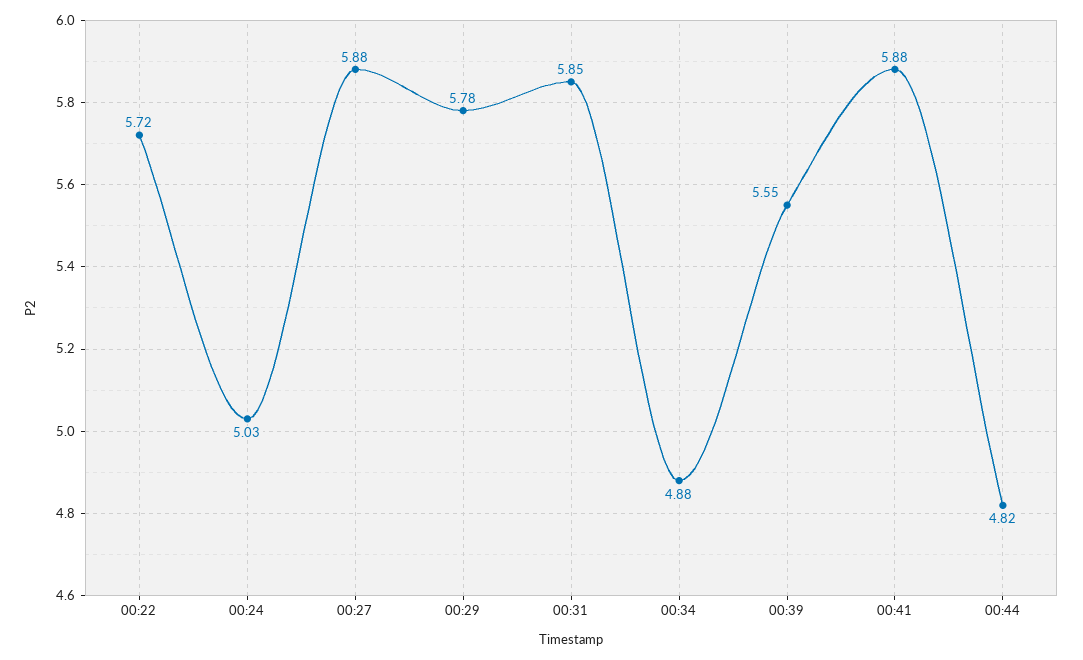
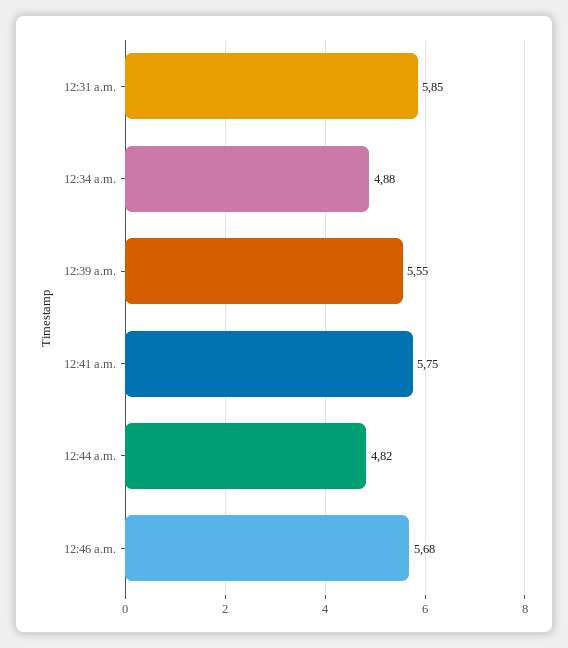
00:22: 5.72 -> none
00:24: 5.03 -> none
00:27: 5.88 -> none
00:29: 5.78 -> none
00:41: 5.88 -> 5.75
12:46 a.m.: none -> 5.68

